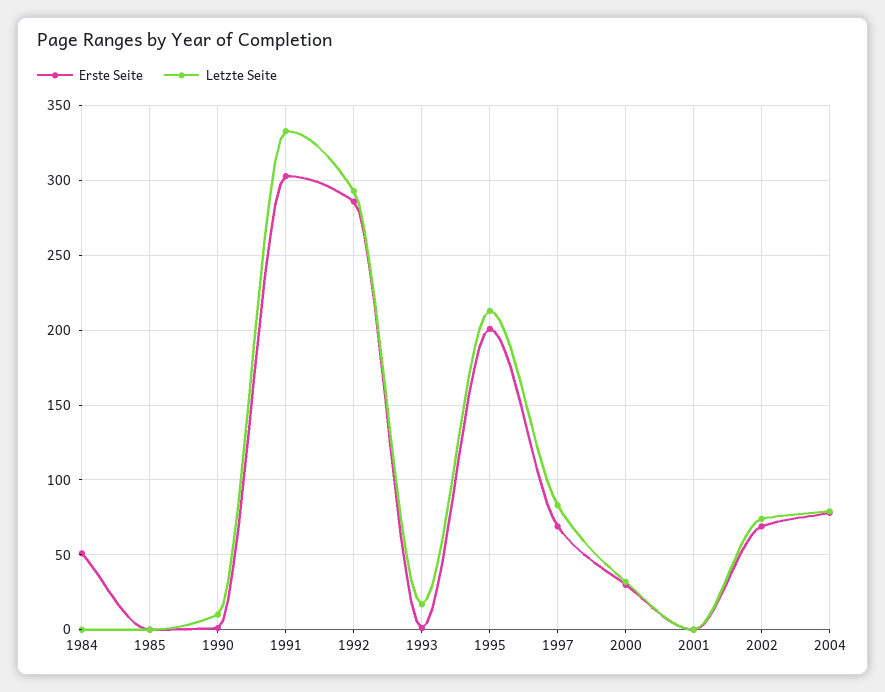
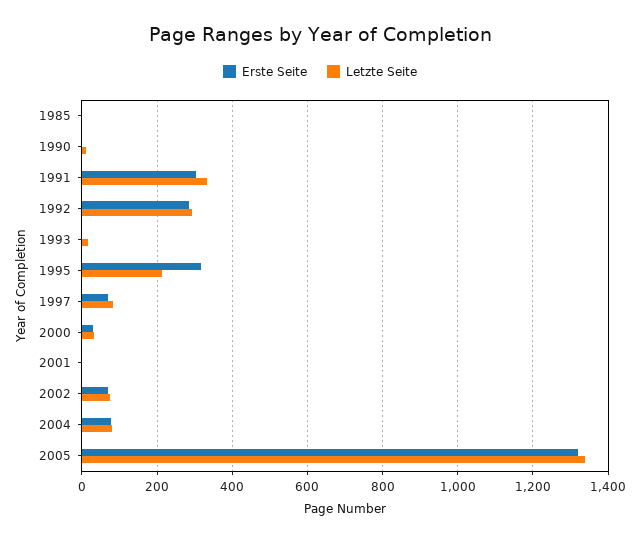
Erste Seite, 1984: 50 -> none
Letzte Seite, 1984: 0 -> none
Erste Seite, 1995: 200 -> 320
Erste Seite, 2005: none -> 1320
Letzte Seite, 2005: none -> 1340

